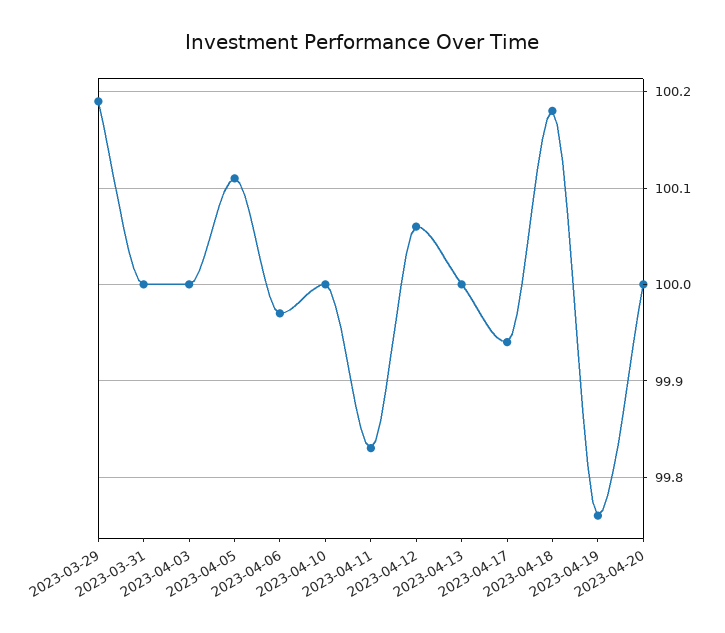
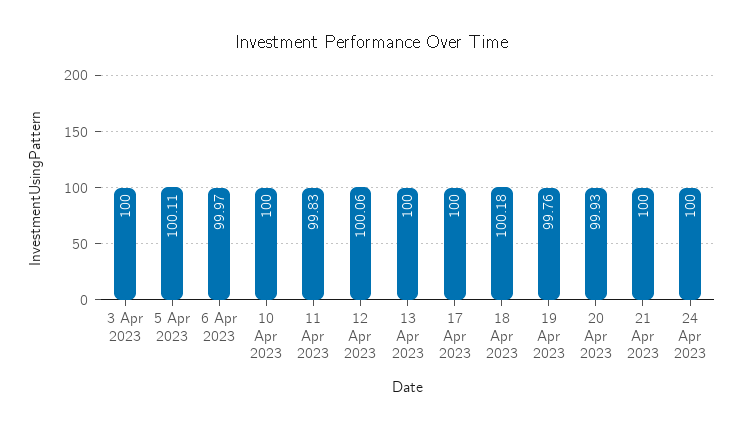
2023-03-29: 100.19 -> none
2023-03-31: 100 -> none
2023-04-17: 99.94 -> 100
2023-04-20: 100 -> 99.93
21 Apr 2023: none -> 100
24 Apr 2023: none -> 100

